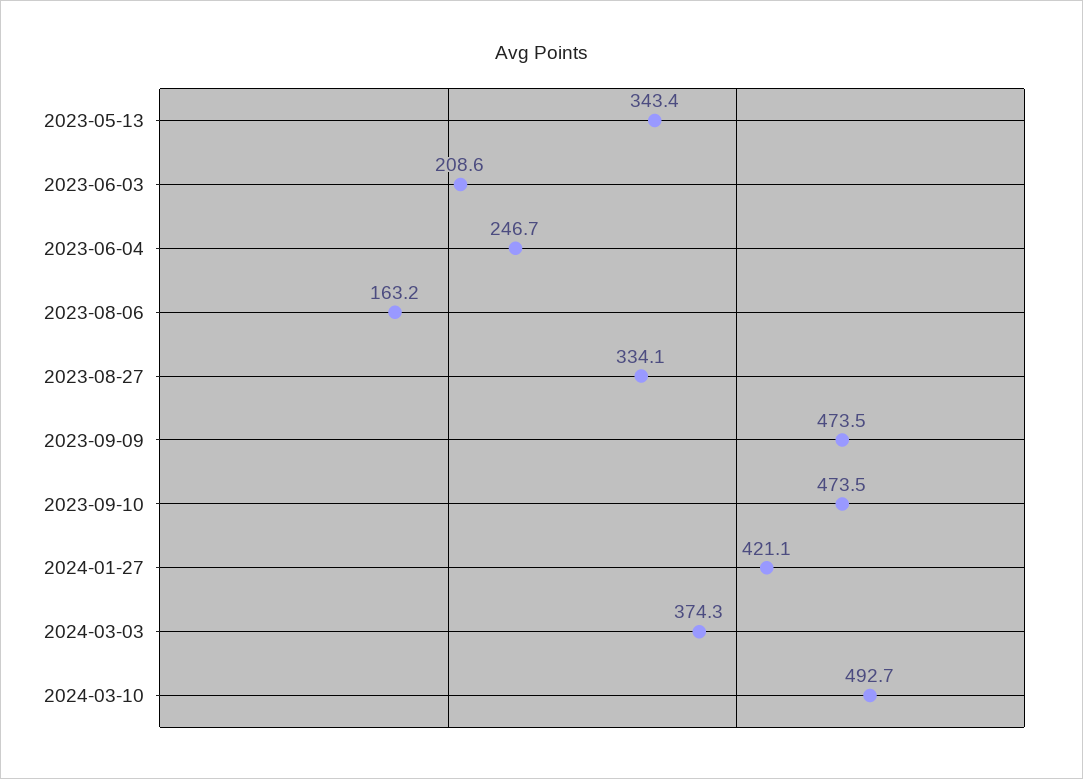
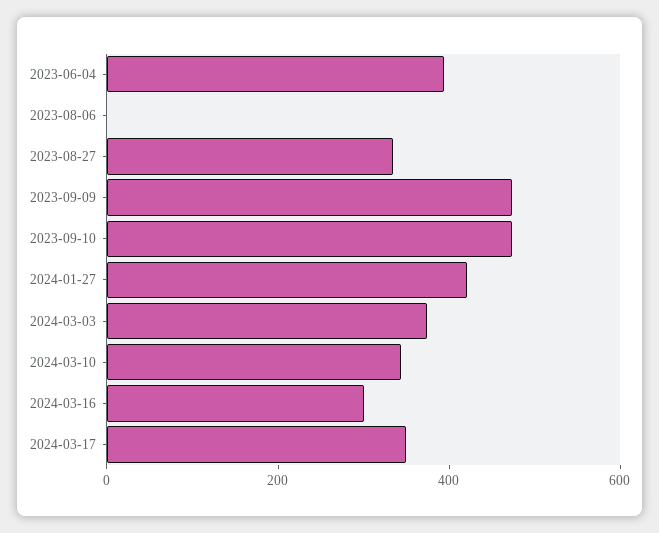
2023-05-13: 343.4 -> none
2023-06-03: 208.6 -> none
2023-06-04: 246.7 -> 400
2023-08-06: 163.2 -> 0
2024-03-10: 492.7 -> 350
2024-03-16: none -> 300
2024-03-17: none -> 350

